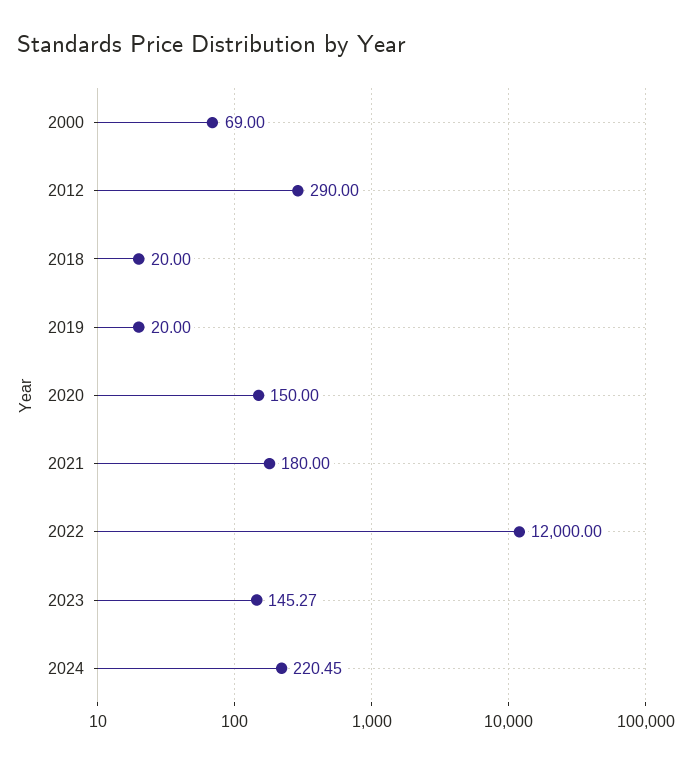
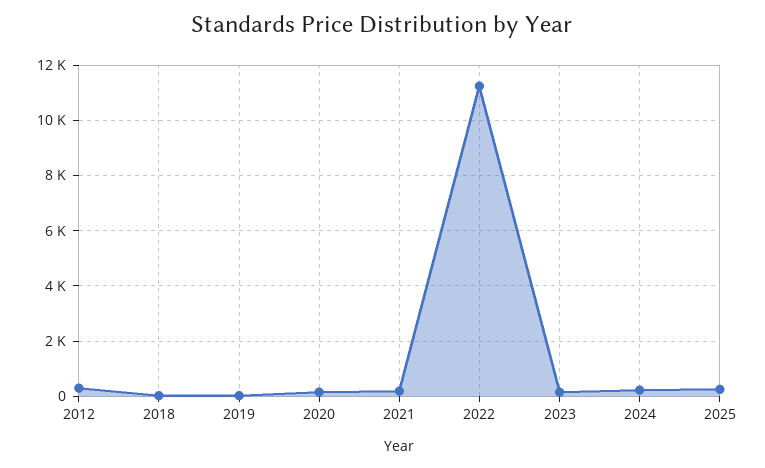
2000: 69 -> none
2022: 12000 -> 11250
2025: none -> 250

